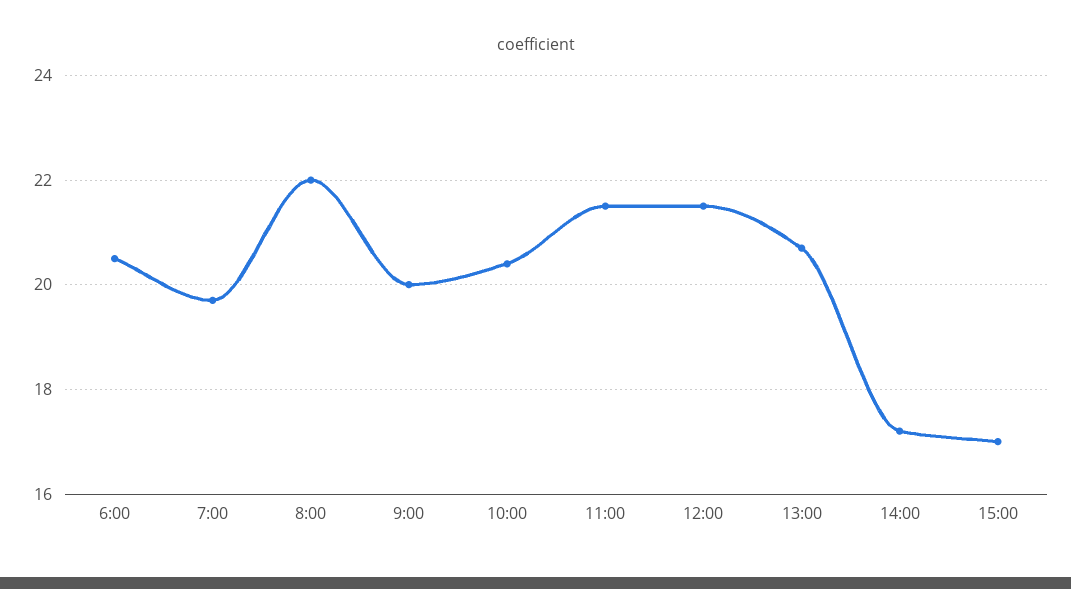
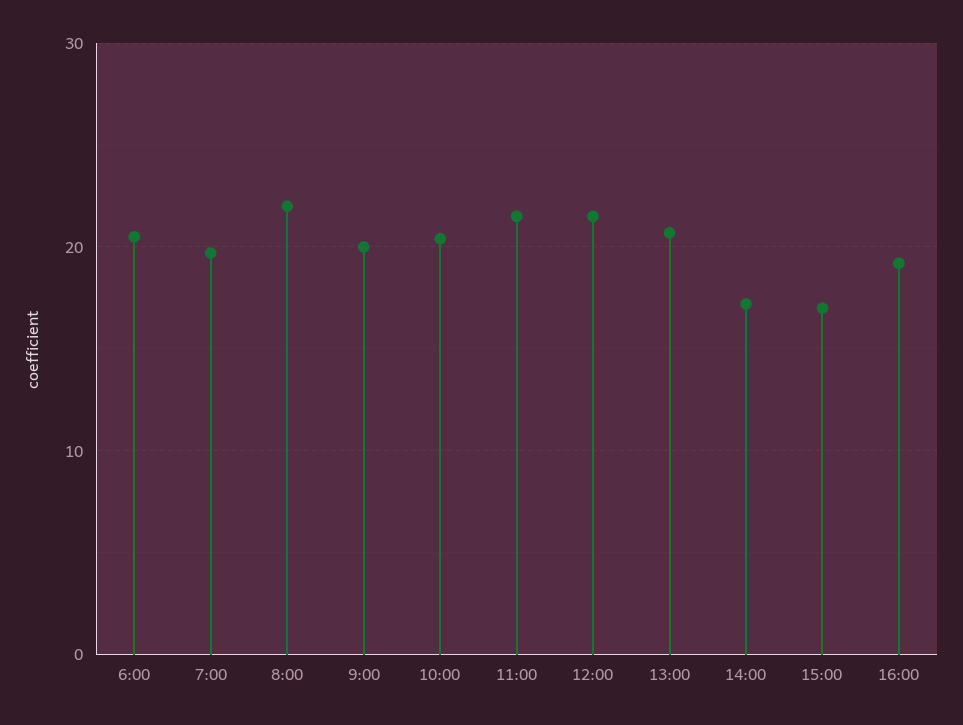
16:00: none -> 19

